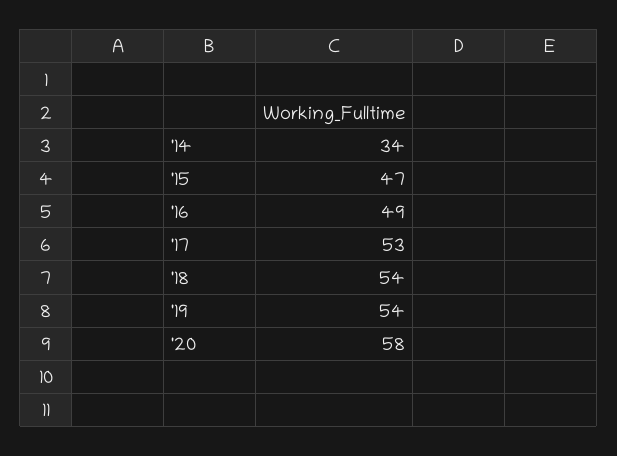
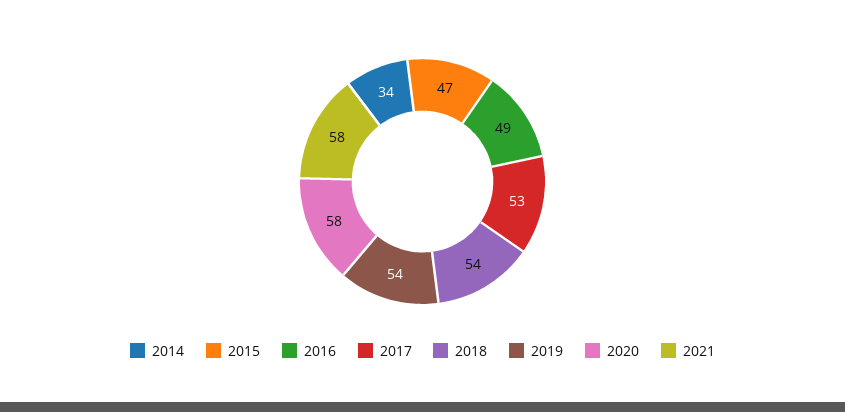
2021: none -> 58

